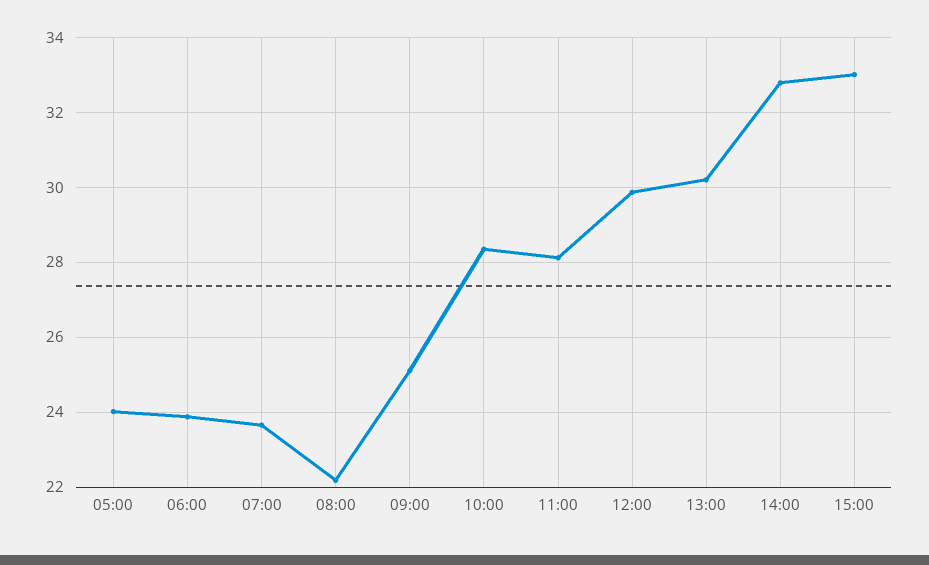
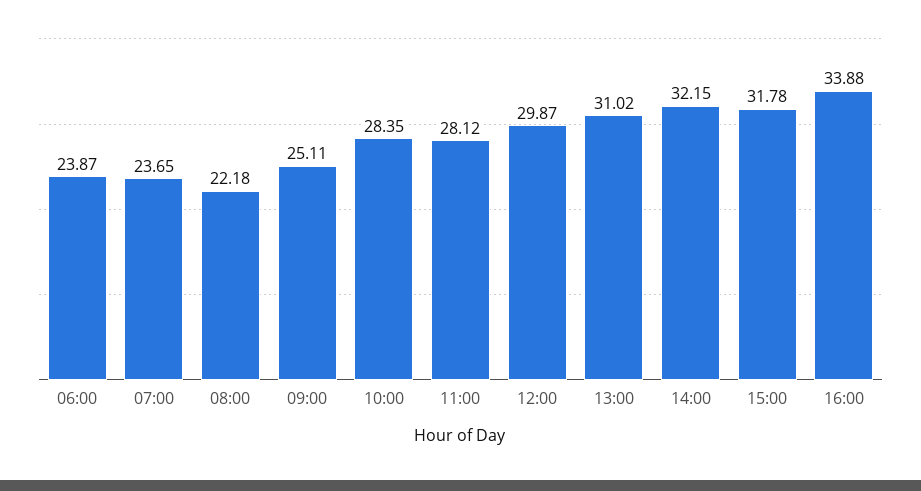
05:00: 24 -> none
13:00: 30.2 -> 31.02
14:00: 32.8 -> 32.15
15:00: 33 -> 31.78
16:00: none -> 33.88

